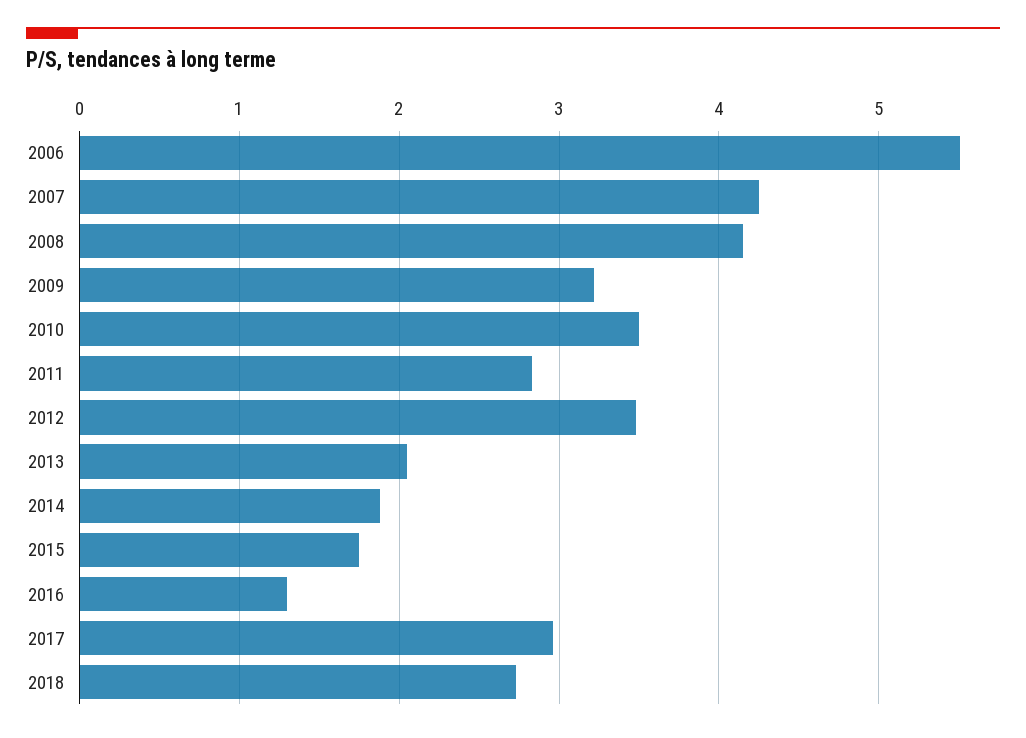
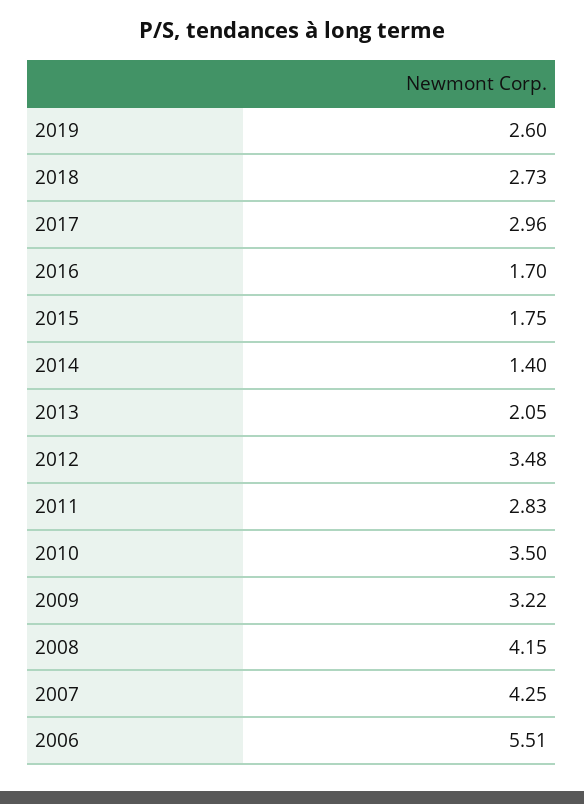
2014: 1.9 -> 1.4
2016: 1.3 -> 1.7
2019: none -> 2.6

